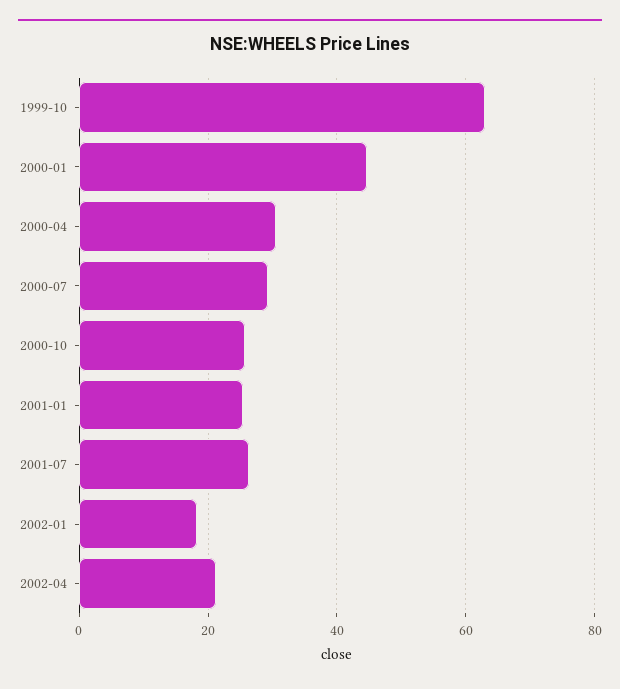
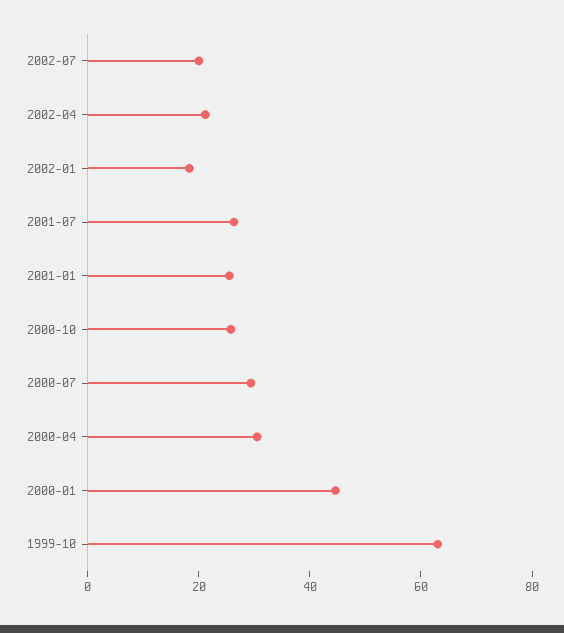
2002-07: none -> 20

